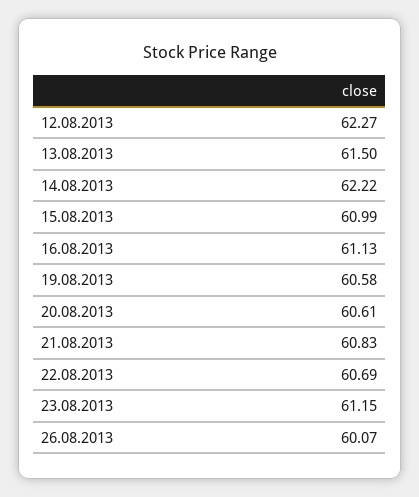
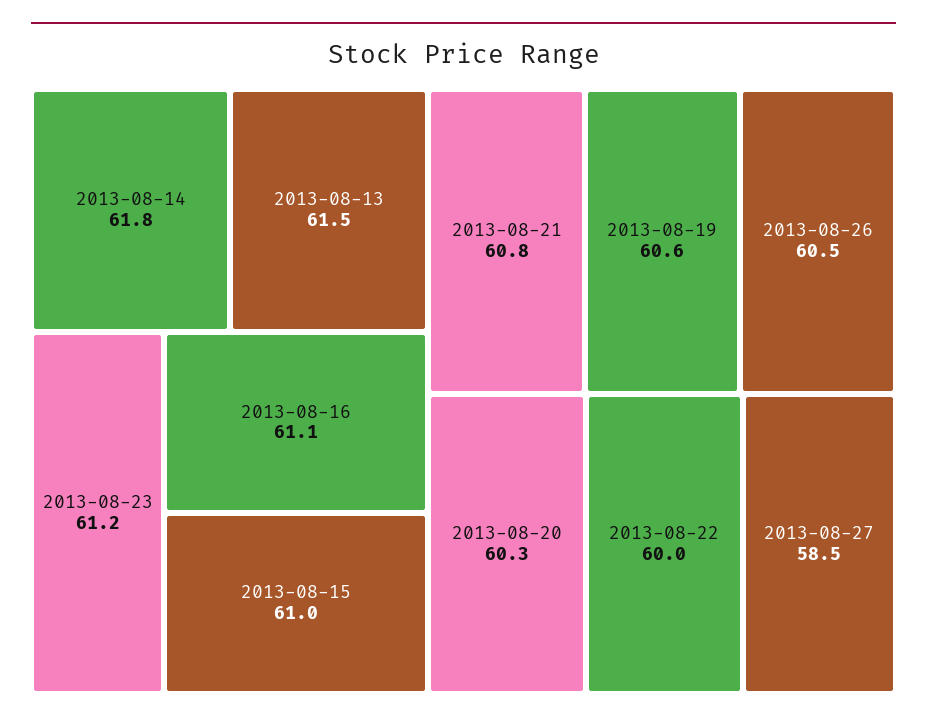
12.08.2013: 62.27 -> none
14.08.2013: 62.22 -> 61.8
20.08.2013: 60.61 -> 60.3
22.08.2013: 60.69 -> 60
26.08.2013: 60.07 -> 60.5
2013-08-27: none -> 58.5

